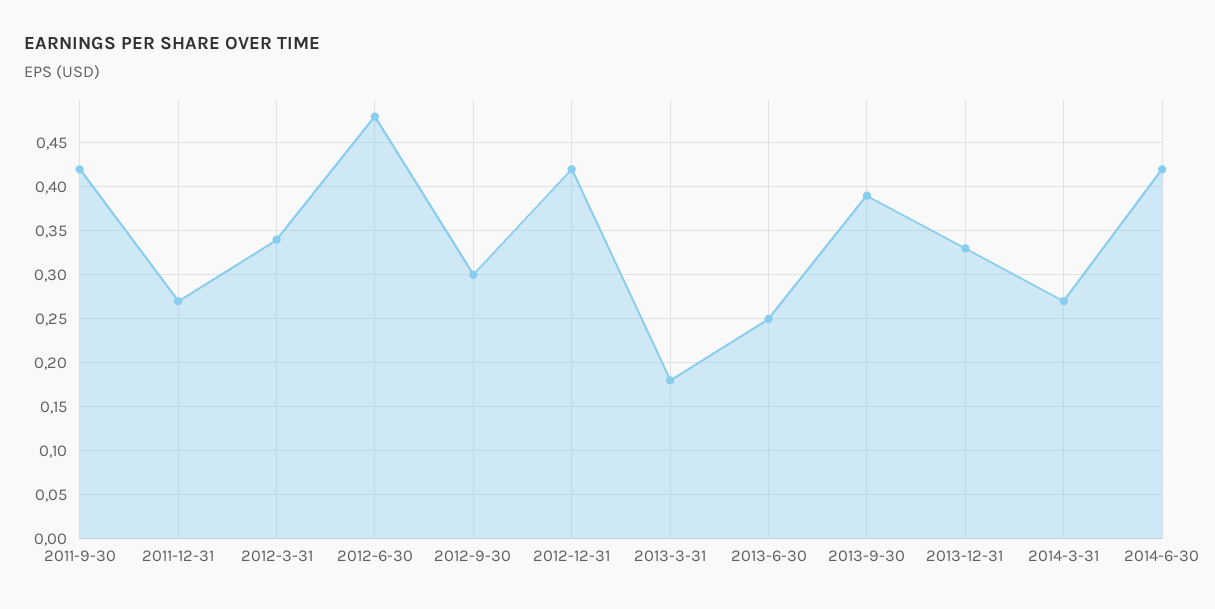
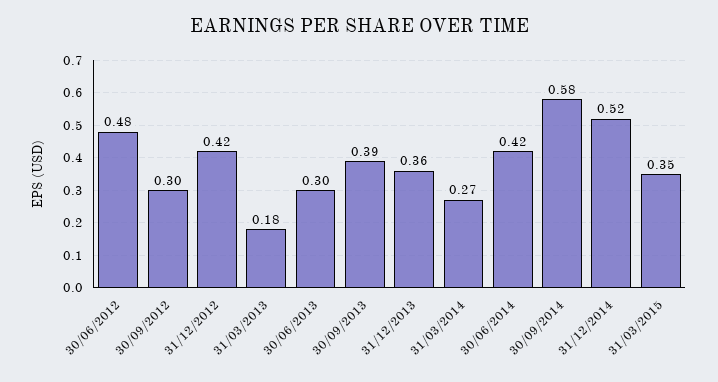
2011-9-30: 0.42 -> none
2011-12-31: 0.27 -> none
2012-3-31: 0.34 -> none
2013-6-30: 0.25 -> 0.3
2013-12-31: 0.33 -> 0.36
30/09/2014: none -> 0.58
31/12/2014: none -> 0.52
31/03/2015: none -> 0.35

